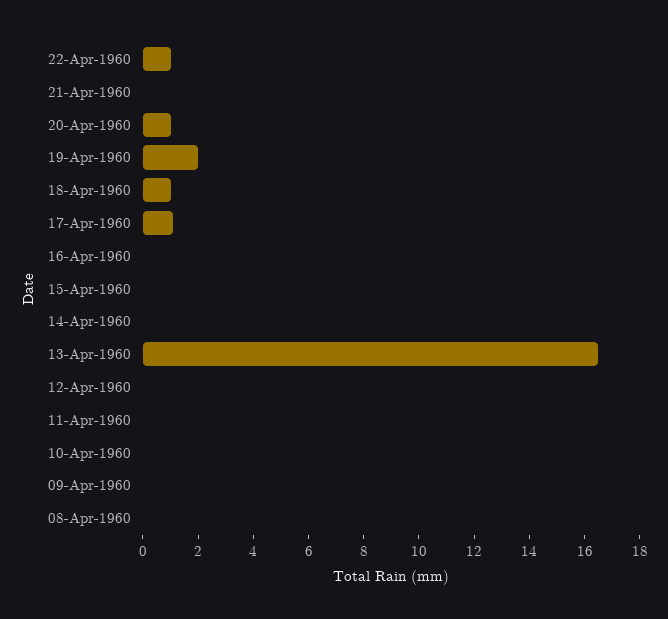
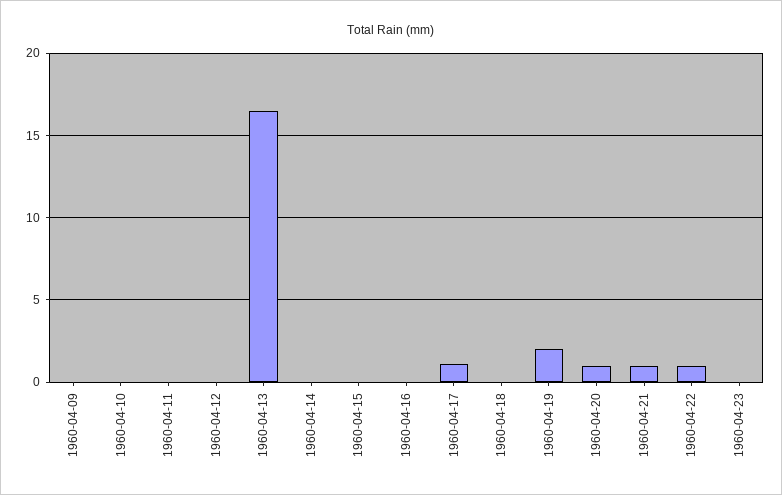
21-Apr-1960: 0 -> 1
18-Apr-1960: 1 -> 0
08-Apr-1960: 0 -> none
1960-04-23: none -> 0

